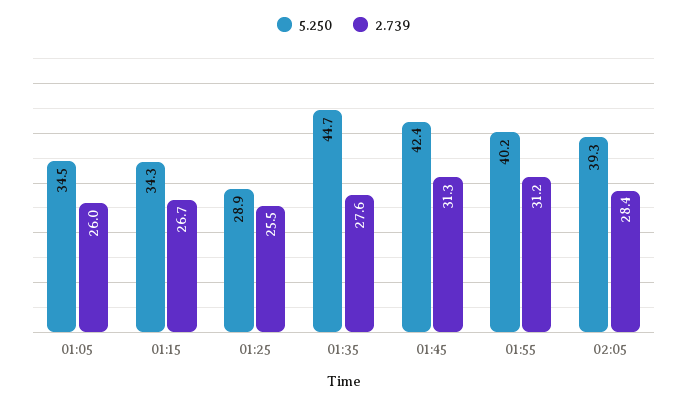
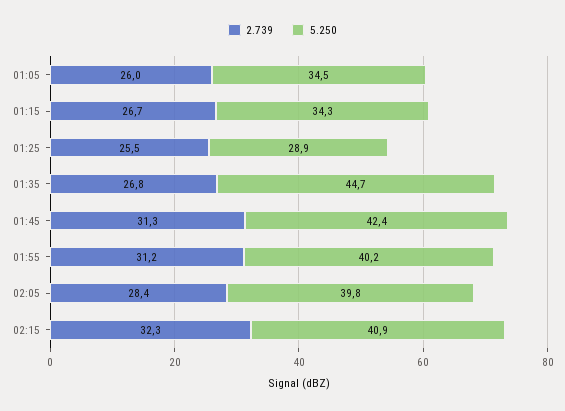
2.739, 01:35: 27.6 -> 26.8
5.250, 02:05: 39.3 -> 39.8
2.739, 02:15: none -> 32.3
5.250, 02:15: none -> 40.9

